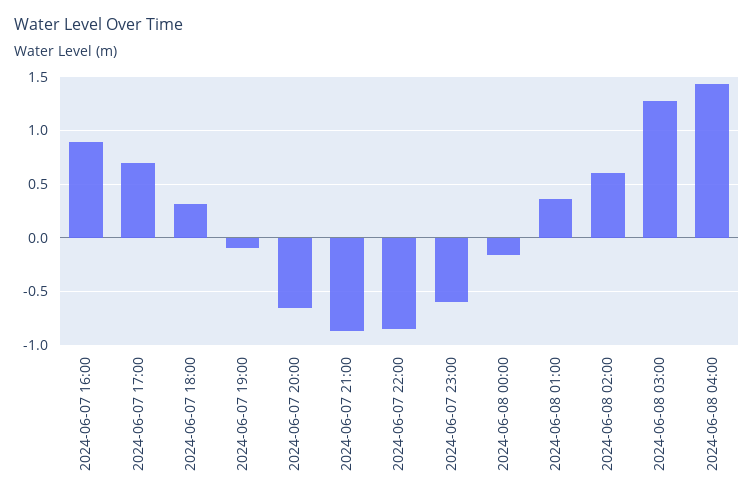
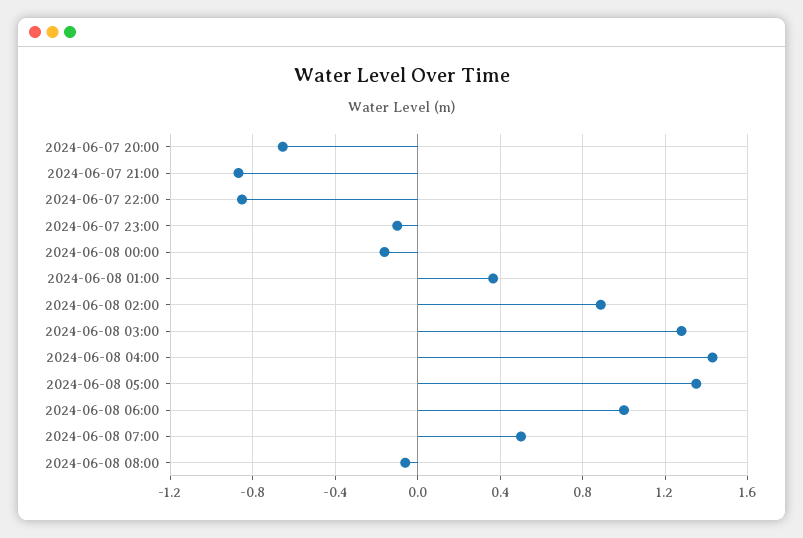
2024-06-07 16:00: 0.9 -> none
2024-06-07 17:00: 0.7 -> none
2024-06-07 18:00: 0.3 -> none
2024-06-07 19:00: -0.1 -> none
2024-06-07 23:00: -0.6 -> -0.1
2024-06-08 02:00: 0.6 -> 0.9
2024-06-08 05:00: none -> 1.35
2024-06-08 06:00: none -> 1
2024-06-08 07:00: none -> 0.5
2024-06-08 08:00: none -> -0.05

